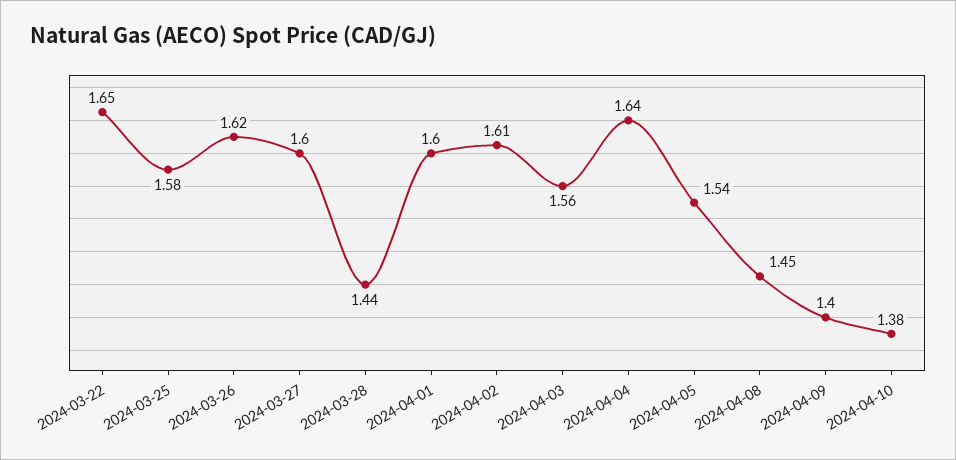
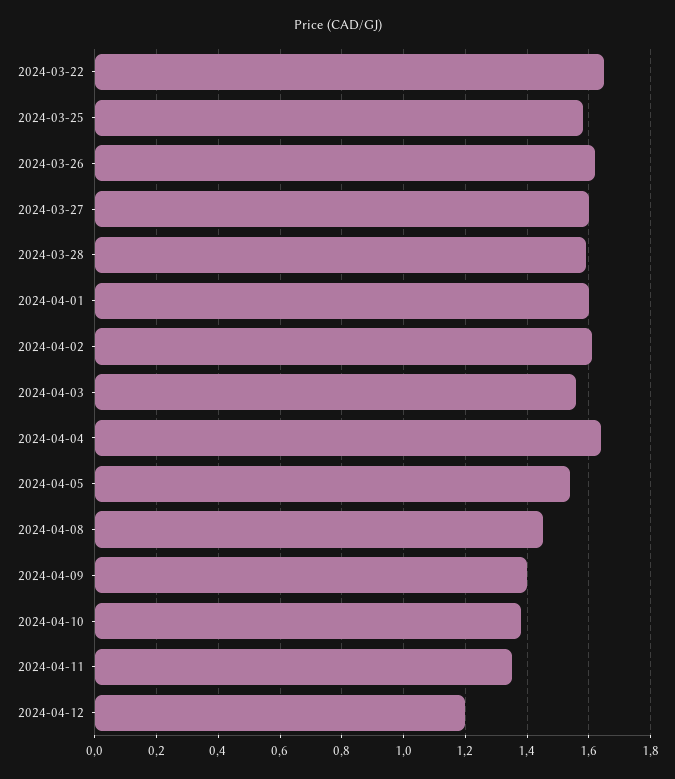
2024-03-28: 1.44 -> 1.6
2024-04-11: none -> 1.35
2024-04-12: none -> 1.2

